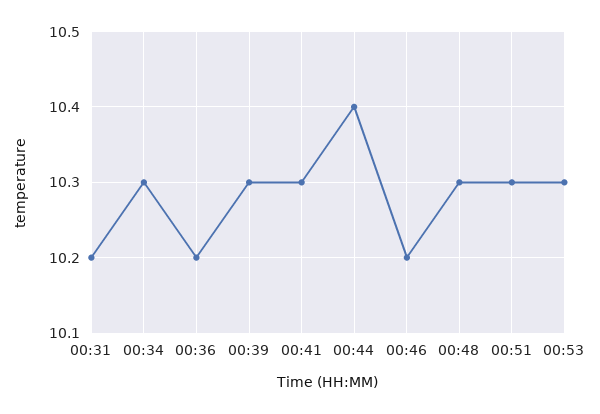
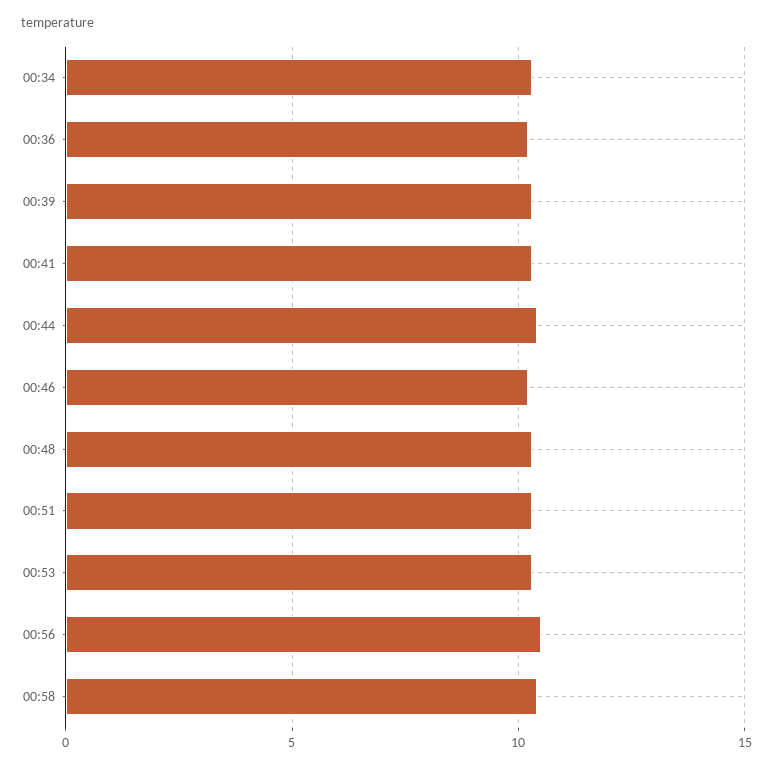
00:31: 10.2 -> none
00:56: none -> 10.5
00:58: none -> 10.5

